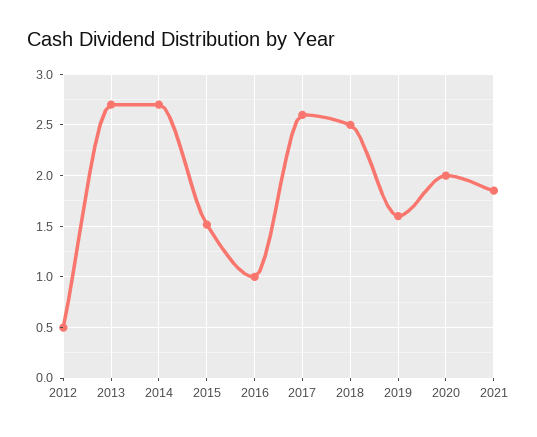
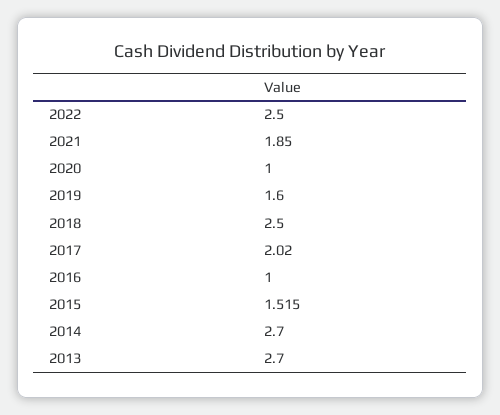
2012: 0.5 -> none
2017: 2.6 -> 2.02
2020: 2 -> 1
2022: none -> 2.5

